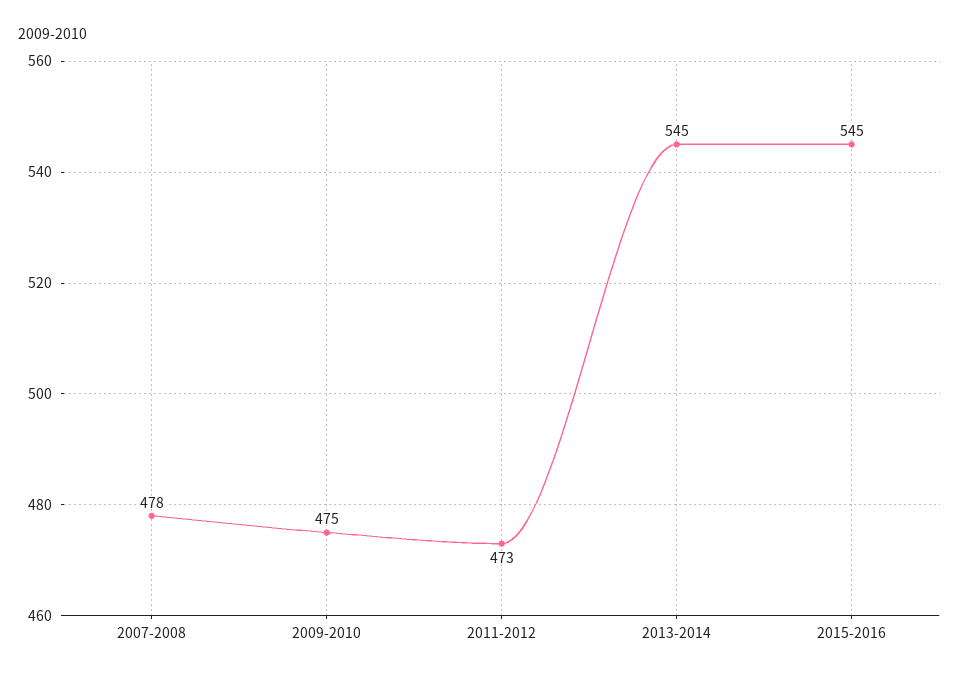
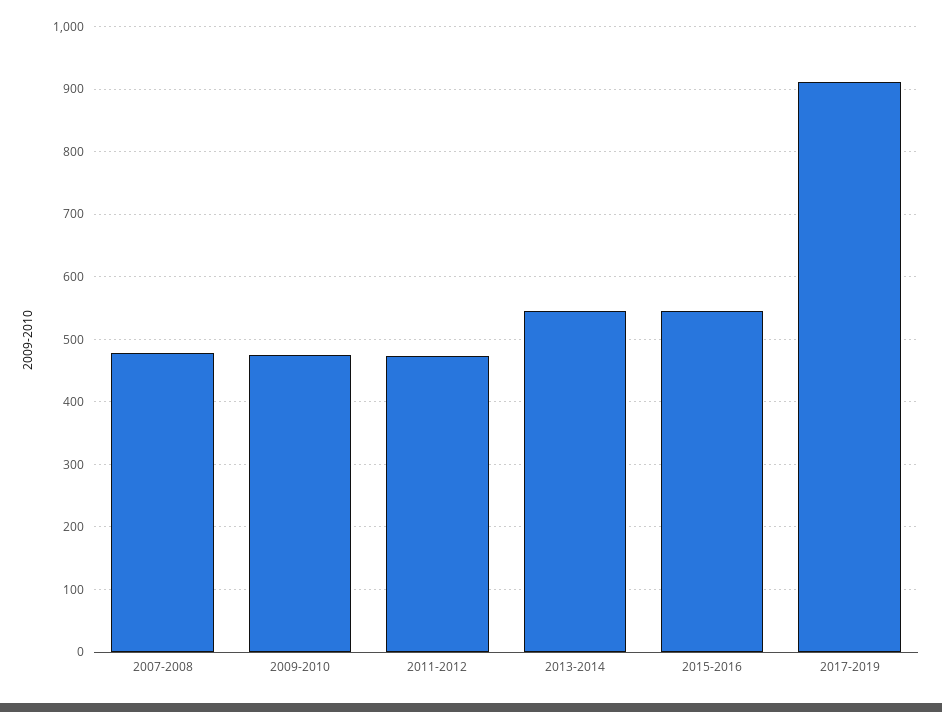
2017-2019: none -> 910

